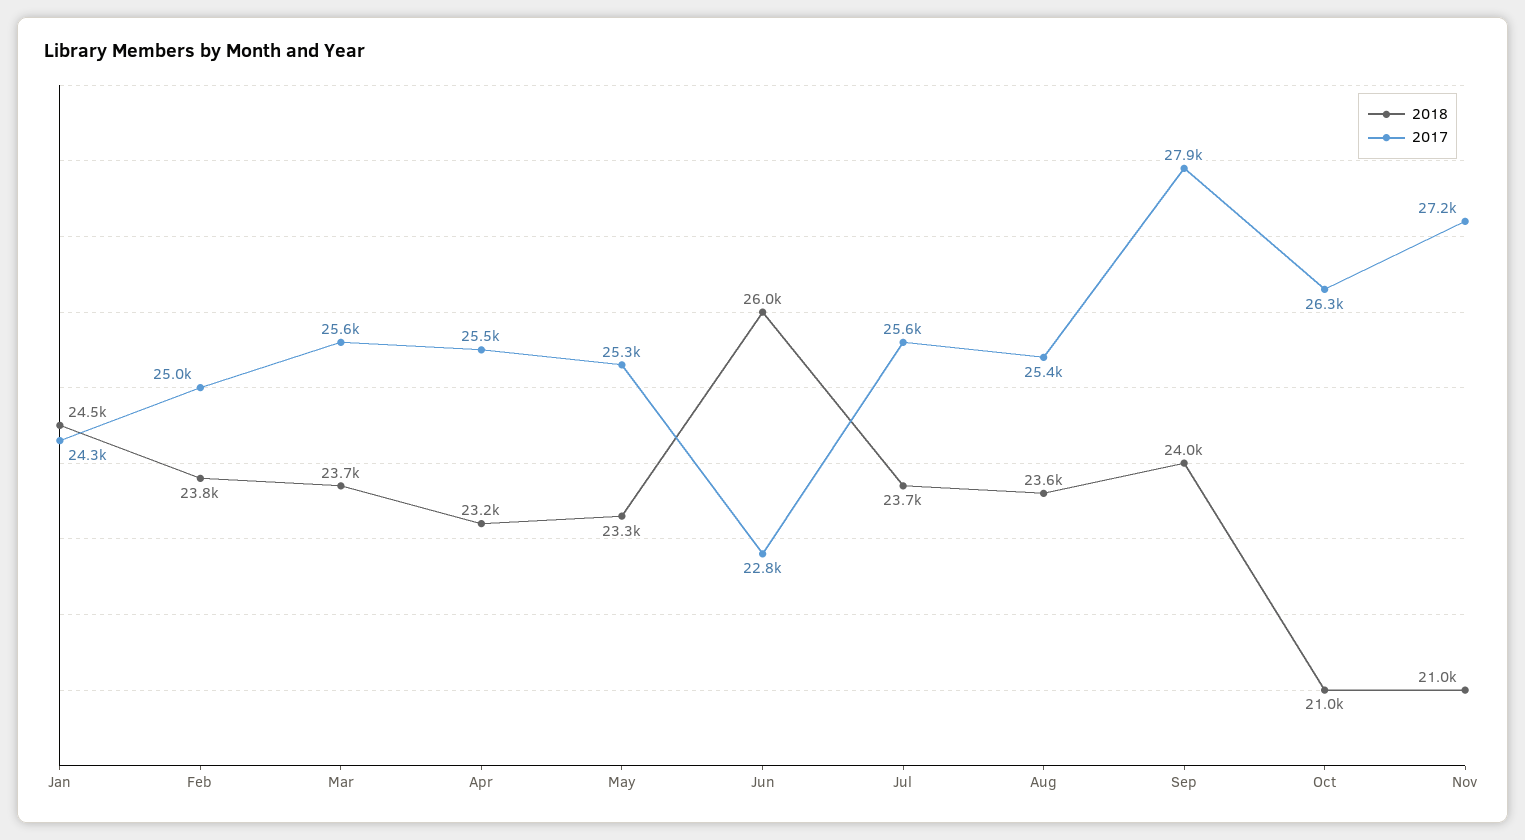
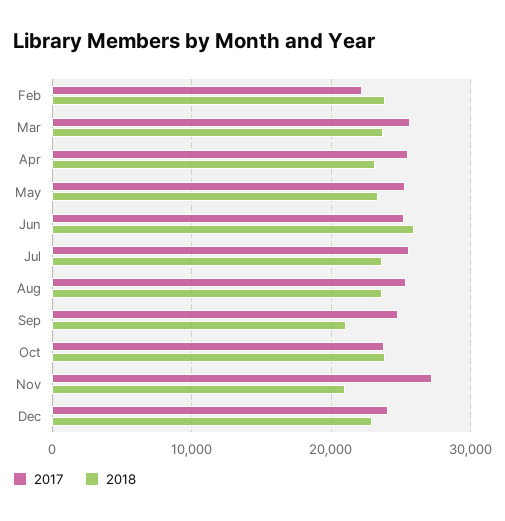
2018, Jan: 24500 -> none
2017, Jan: 24300 -> none
2017, Feb: 25000 -> 22000
2017, Jun: 22800 -> 25000
2018, Sep: 24000 -> 21000
2017, Sep: 27900 -> 25000
2018, Oct: 21000 -> 24000
2017, Oct: 26300 -> 24000
2017, Dec: none -> 24000
2018, Dec: none -> 23000

